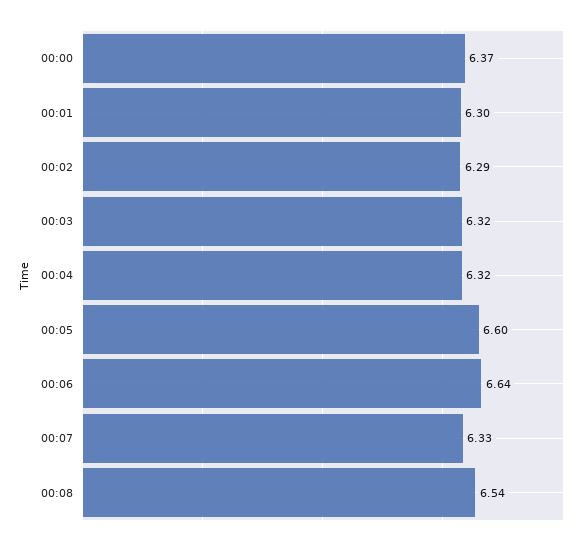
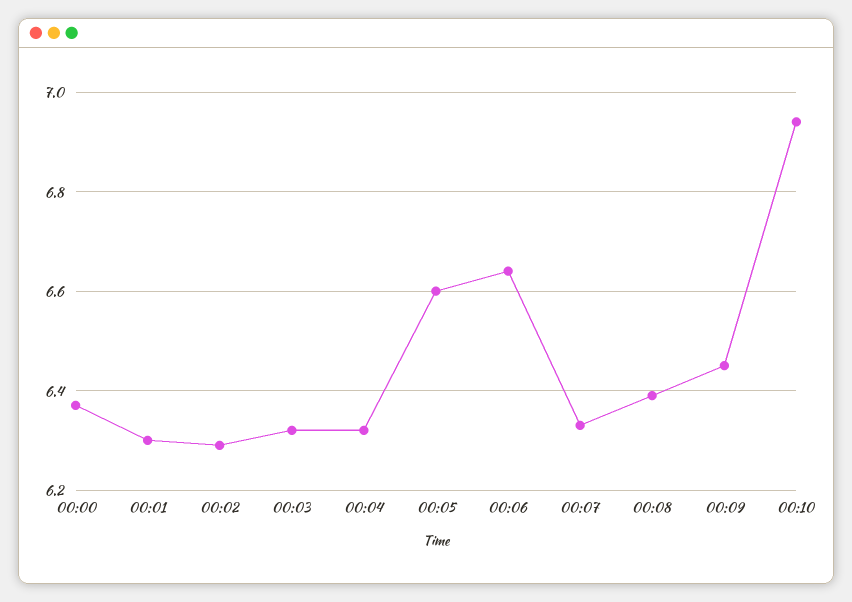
00:08: 6.54 -> 6.4
00:09: none -> 6.45
00:10: none -> 6.95

